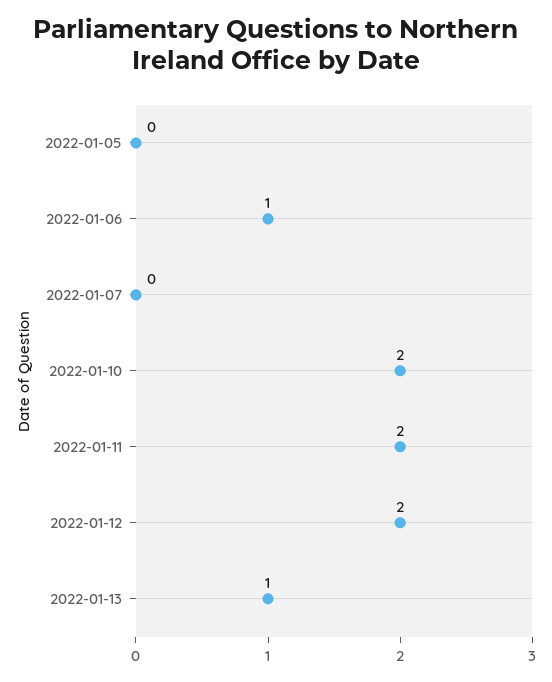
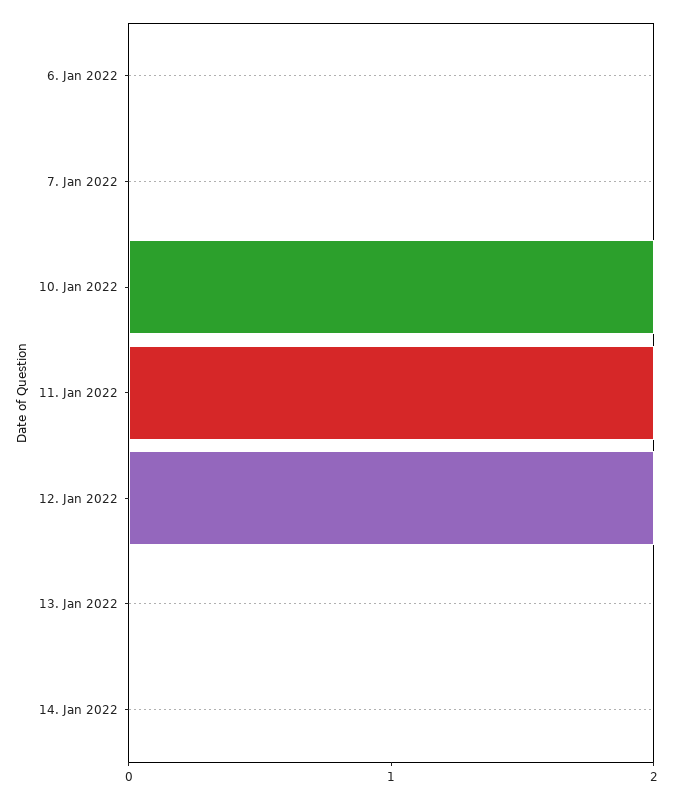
2022-01-05: 0 -> none
2022-01-06: 1 -> 0
2022-01-13: 1 -> 0
14. Jan 2022: none -> 0

